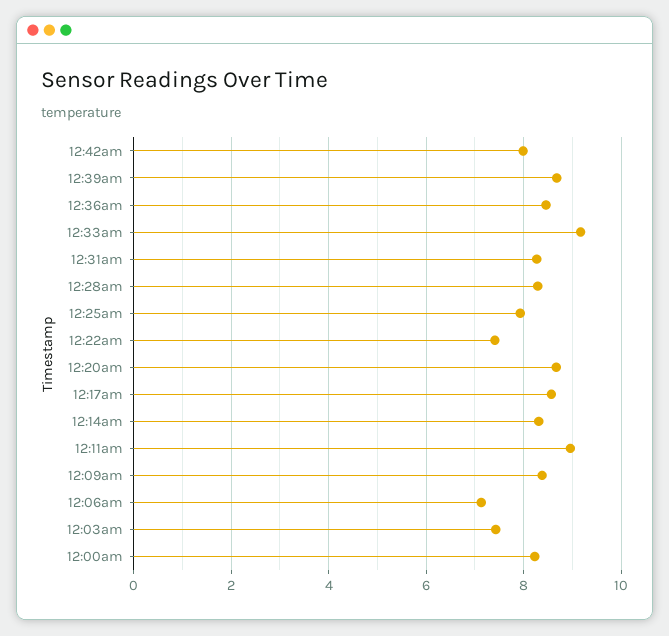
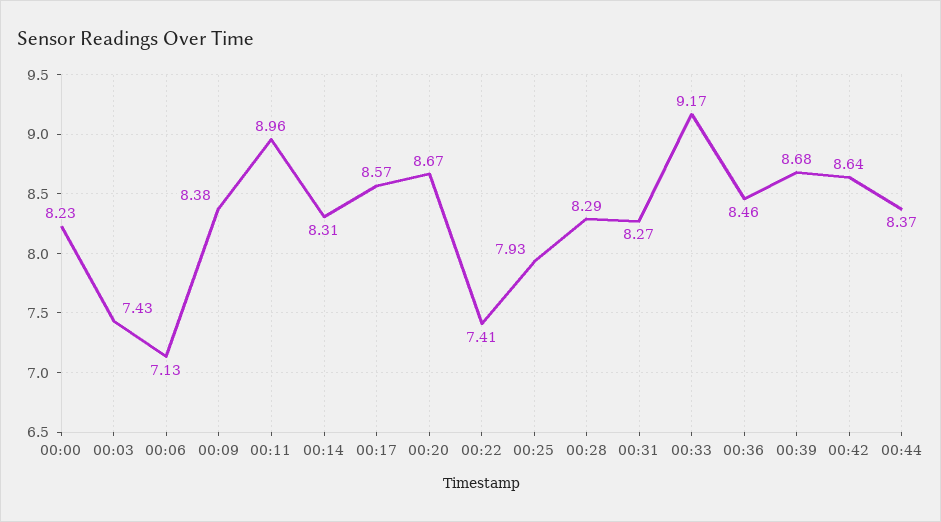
12:42am: 8 -> 8.64
00:44: none -> 8.37

